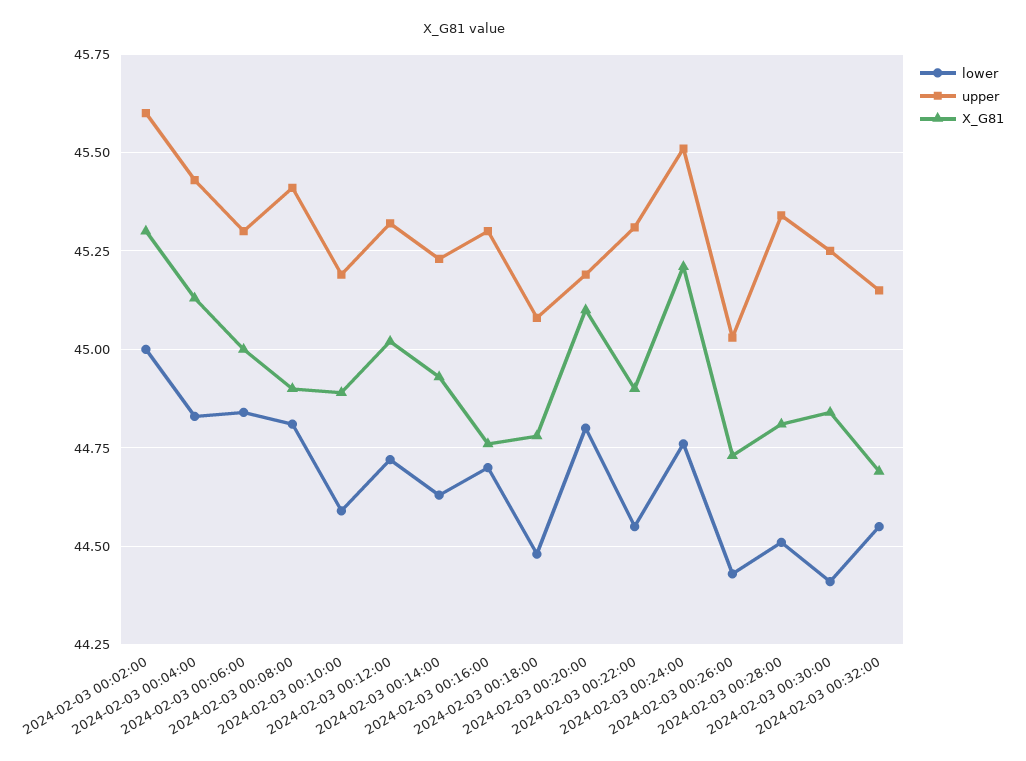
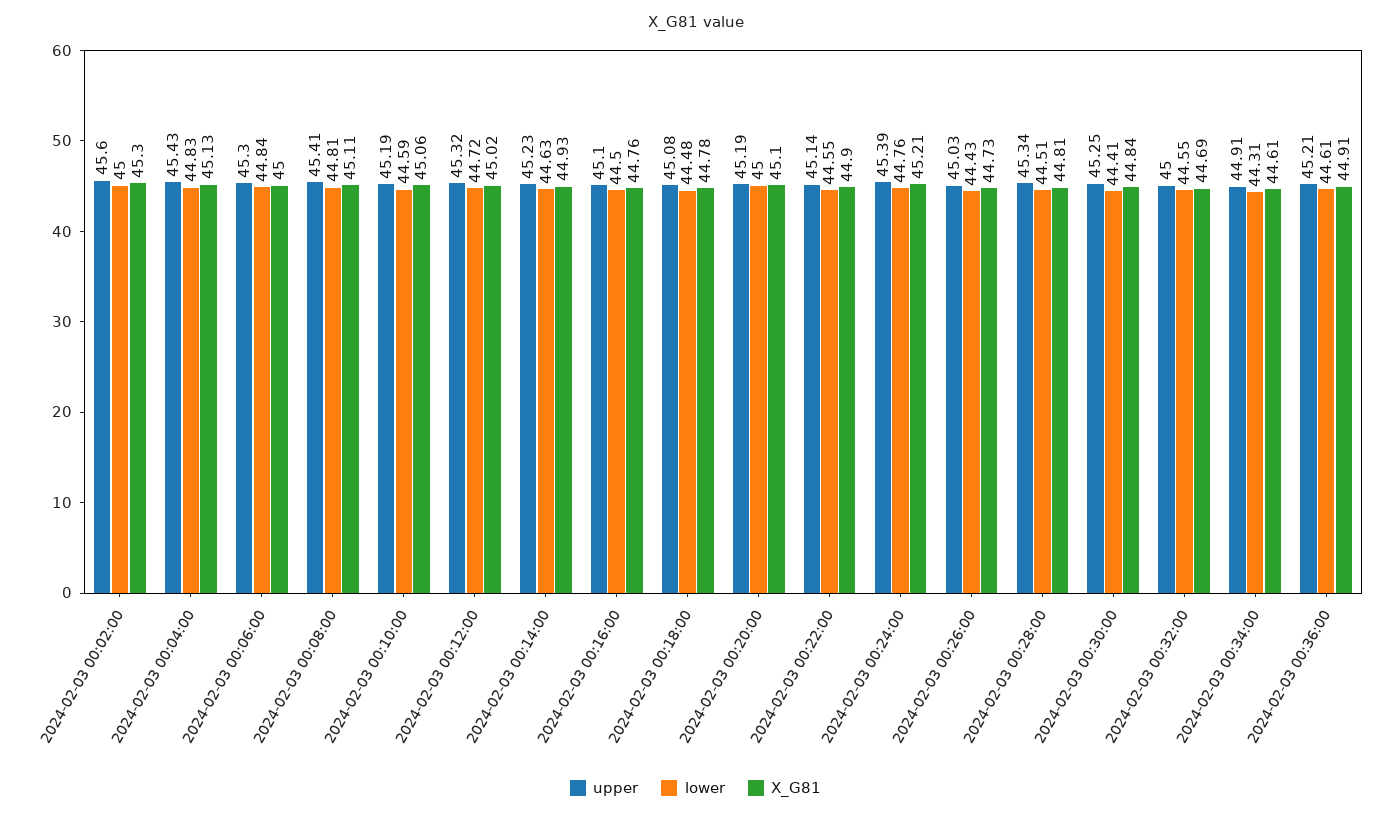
X_G81, 2024-02-03 00:08:00: 44.9 -> 45.11
X_G81, 2024-02-03 00:10:00: 44.9 -> 45.06
lower, 2024-02-03 00:16:00: 44.7 -> 44.5
upper, 2024-02-03 00:16:00: 45.3 -> 45.1
lower, 2024-02-03 00:20:00: 44.8 -> 45
upper, 2024-02-03 00:22:00: 45.3 -> 45.14
upper, 2024-02-03 00:24:00: 45.5 -> 45.39
upper, 2024-02-03 00:32:00: 45.15 -> 45
upper, 2024-02-03 00:34:00: none -> 44.91
lower, 2024-02-03 00:34:00: none -> 44.31
X_G81, 2024-02-03 00:34:00: none -> 44.61
upper, 2024-02-03 00:36:00: none -> 45.21
lower, 2024-02-03 00:36:00: none -> 44.61
X_G81, 2024-02-03 00:36:00: none -> 44.91

